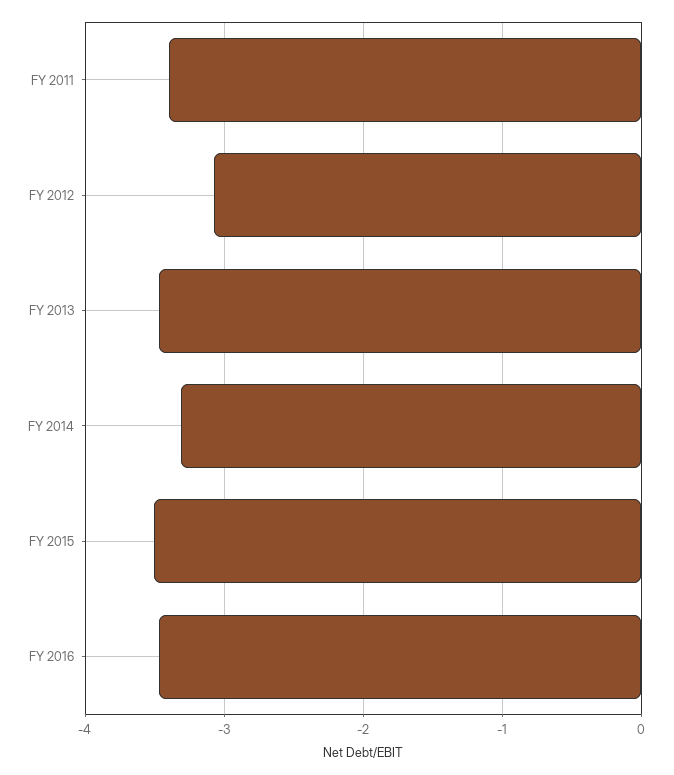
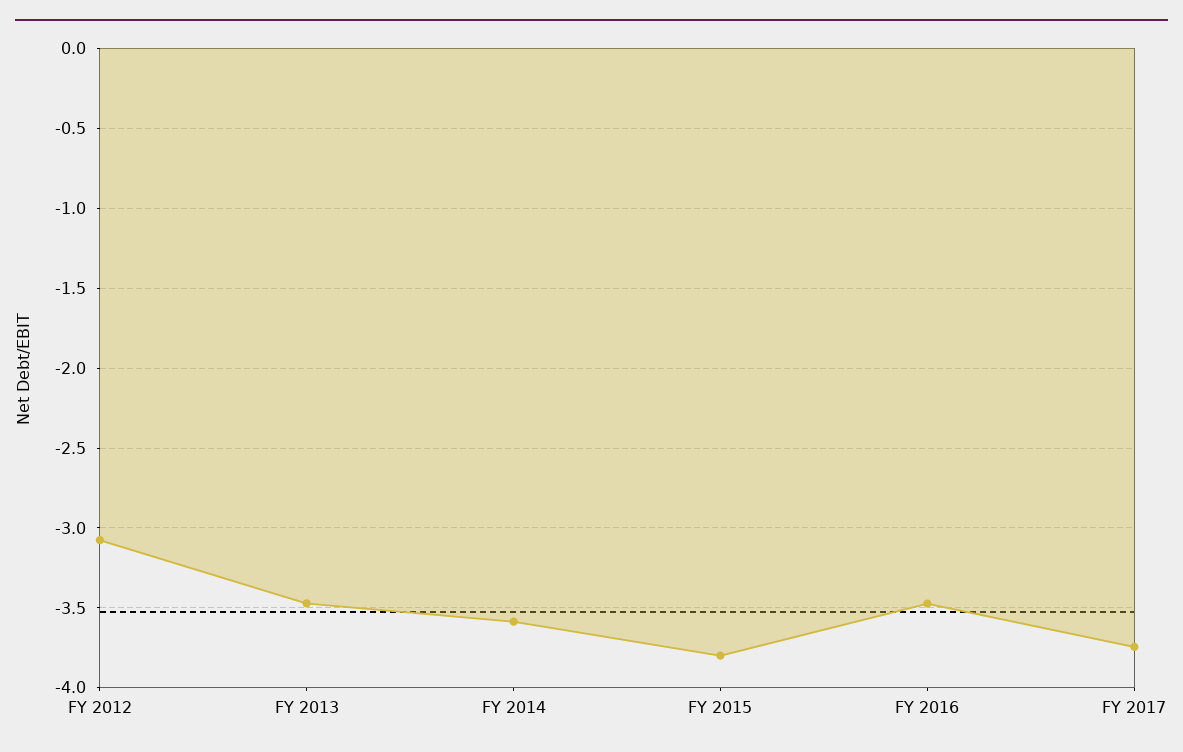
FY 2011: -3.4 -> none
FY 2014: -3.3 -> -3.6
FY 2015: -3.5 -> -3.8
FY 2017: none -> -3.75

